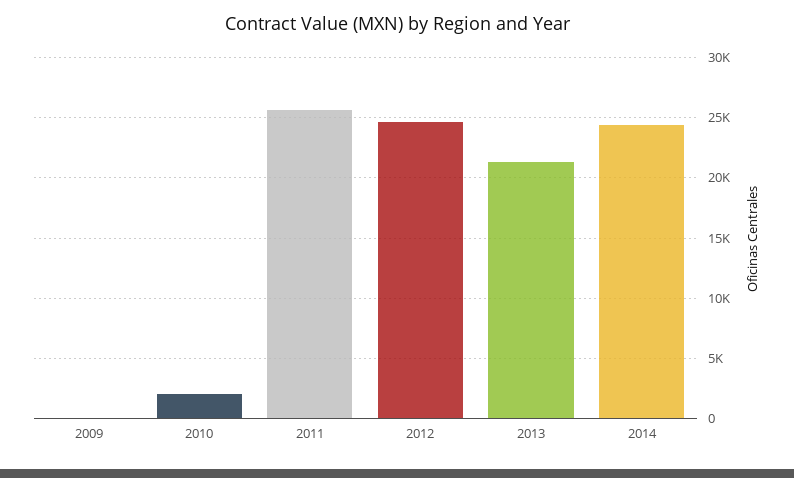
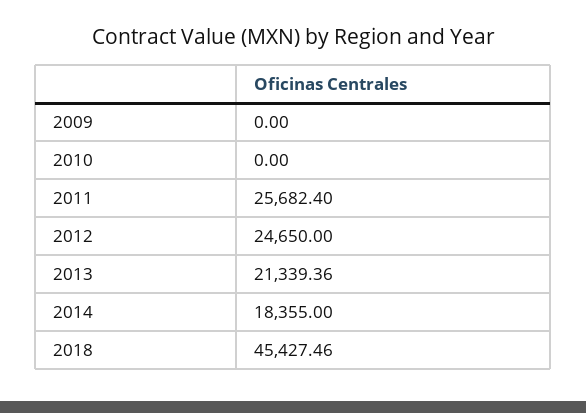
2010: 2000 -> 0
2014: 24500 -> 18355
2018: none -> 45427.46

